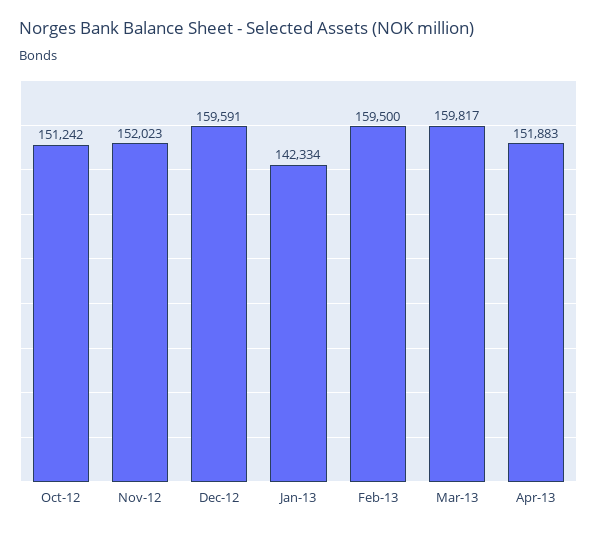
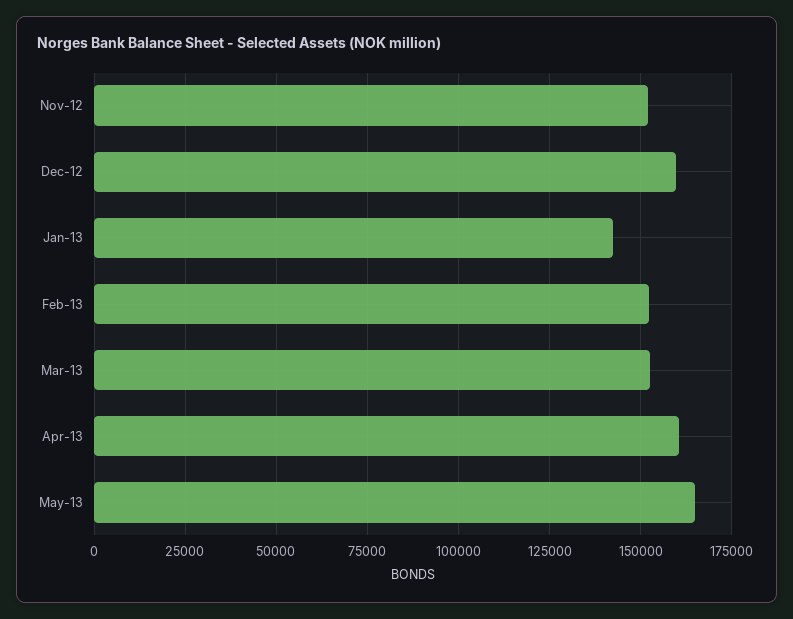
Oct-12: 151242 -> none
Feb-13: 159500 -> 152500
Mar-13: 159817 -> 152500
Apr-13: 151883 -> 160000
May-13: none -> 165000

